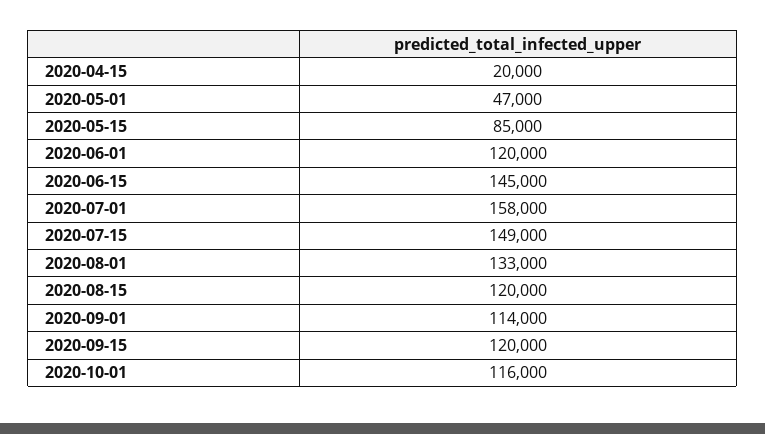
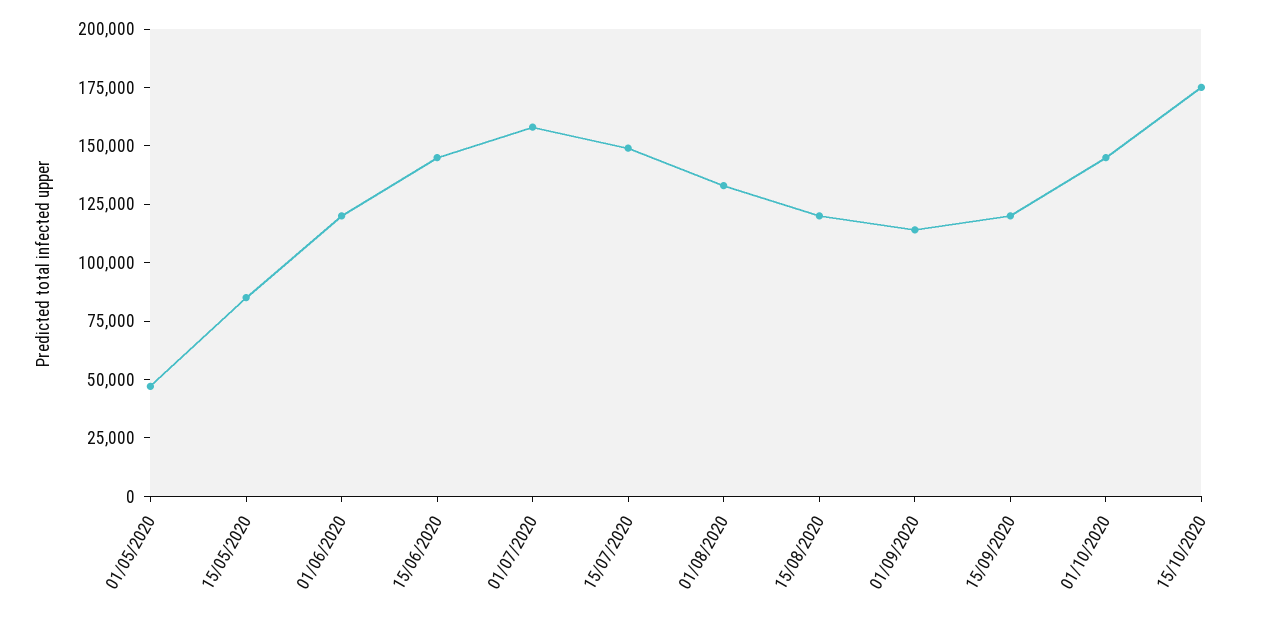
2020-04-15: 20000 -> none
2020-10-01: 116000 -> 145000
15/10/2020: none -> 175000

